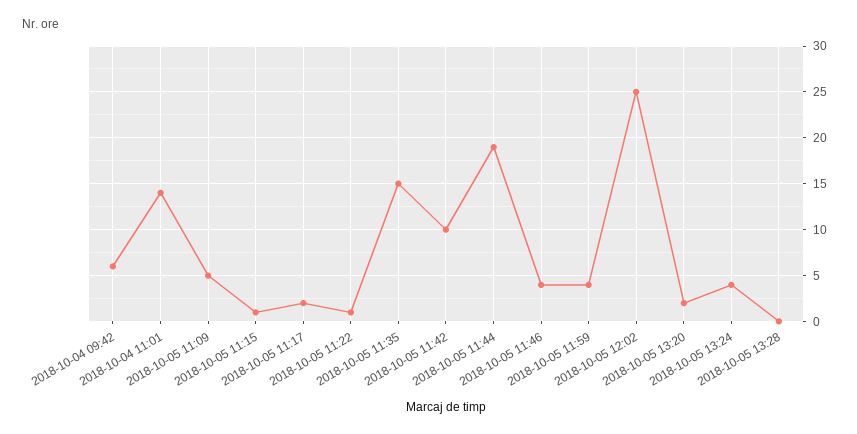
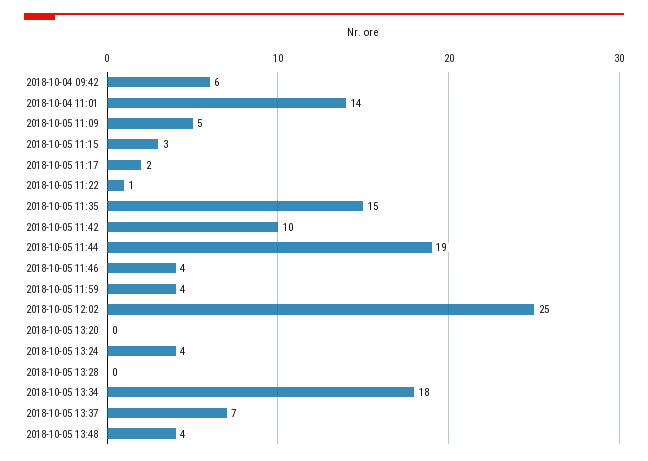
2018-10-05 11:15: 1 -> 3
2018-10-05 13:20: 2 -> 0
2018-10-05 13:34: none -> 18
2018-10-05 13:37: none -> 7
2018-10-05 13:48: none -> 4

